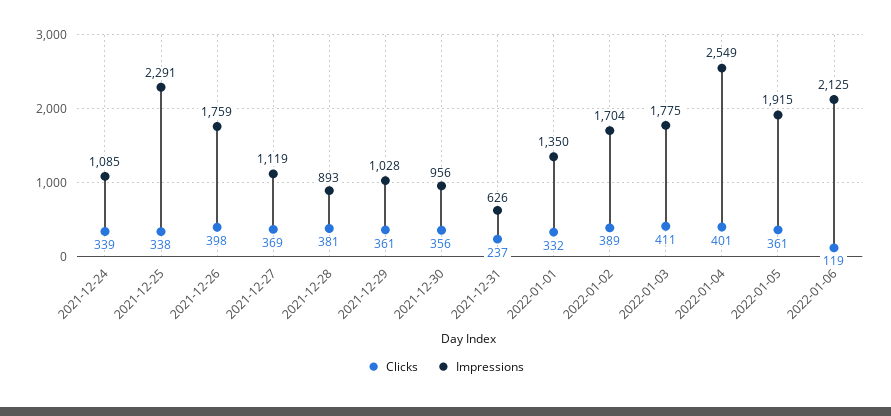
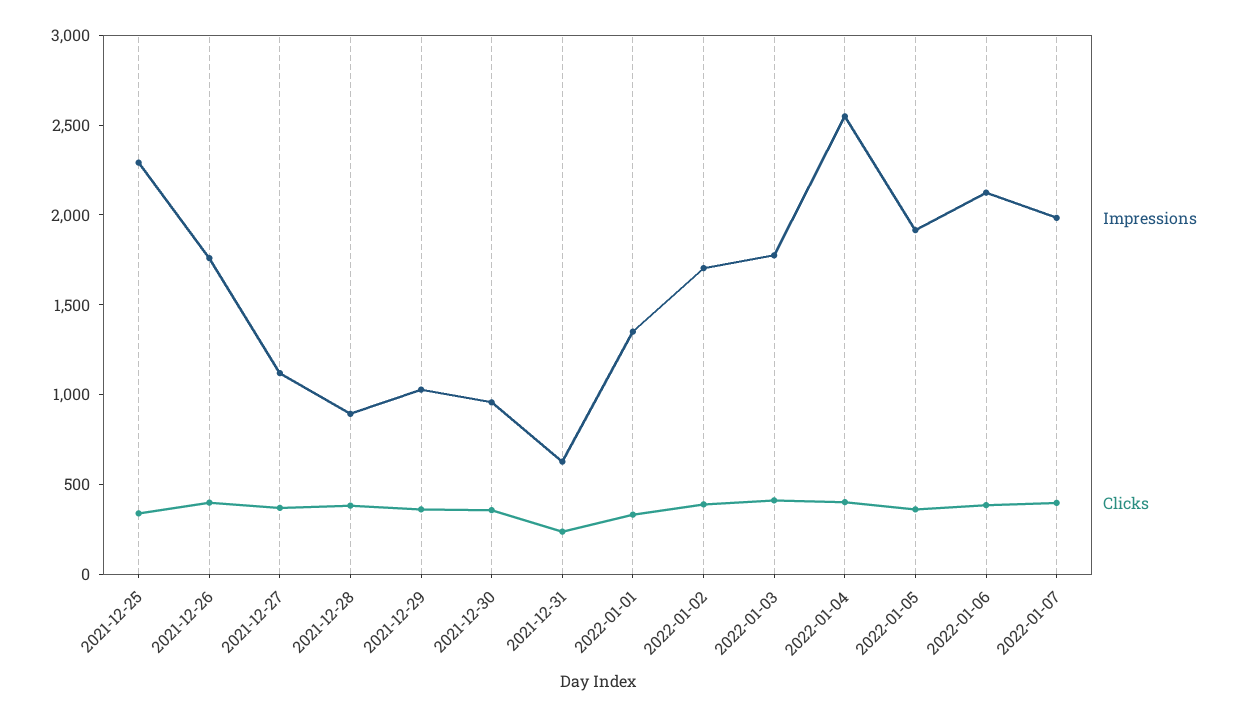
Clicks, 2021-12-24: 339 -> none
Impressions, 2021-12-24: 1085 -> none
Clicks, 2022-01-06: 119 -> 400
Impressions, 2022-01-07: none -> 2000
Clicks, 2022-01-07: none -> 400

